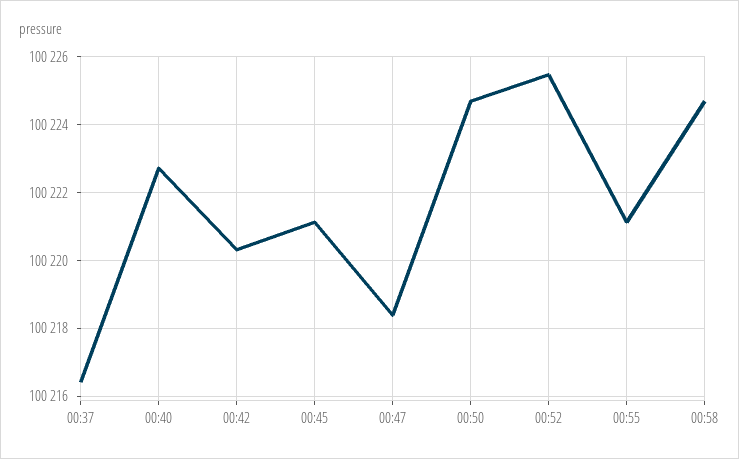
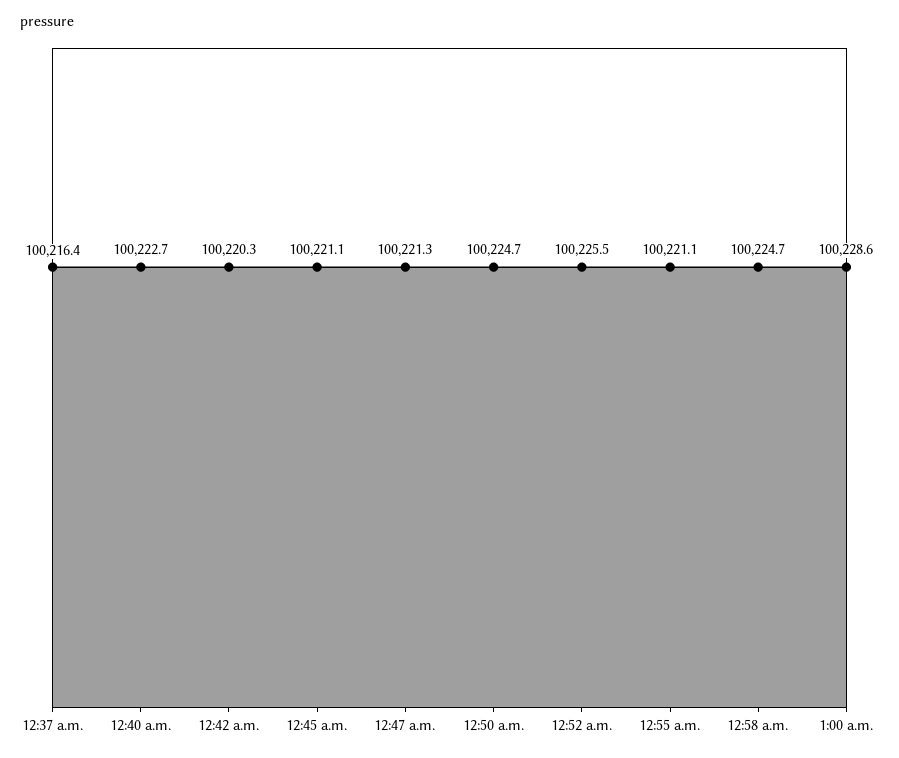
00:47: 100218.4 -> 100221.3
1:00 a.m.: none -> 100228.6

